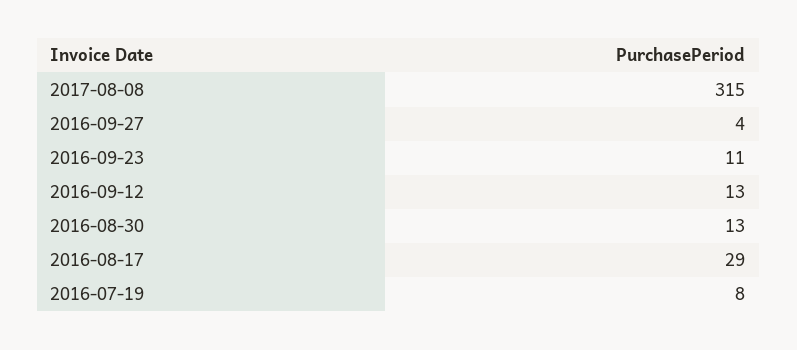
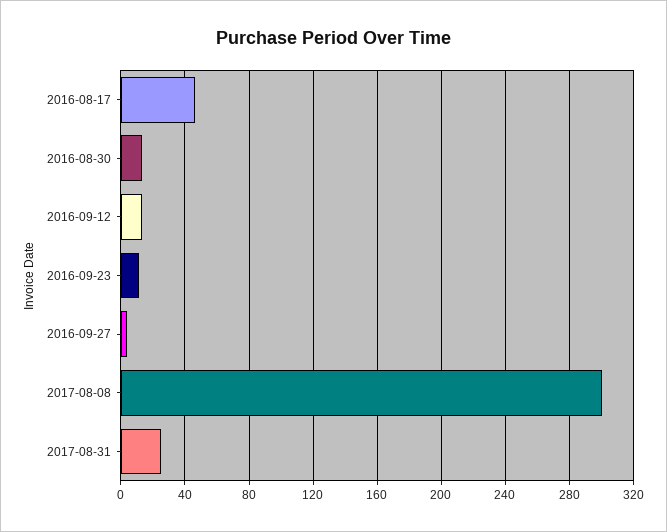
2017-08-08: 315 -> 300
2016-08-17: 29 -> 45
2016-07-19: 8 -> none
2017-08-31: none -> 25

